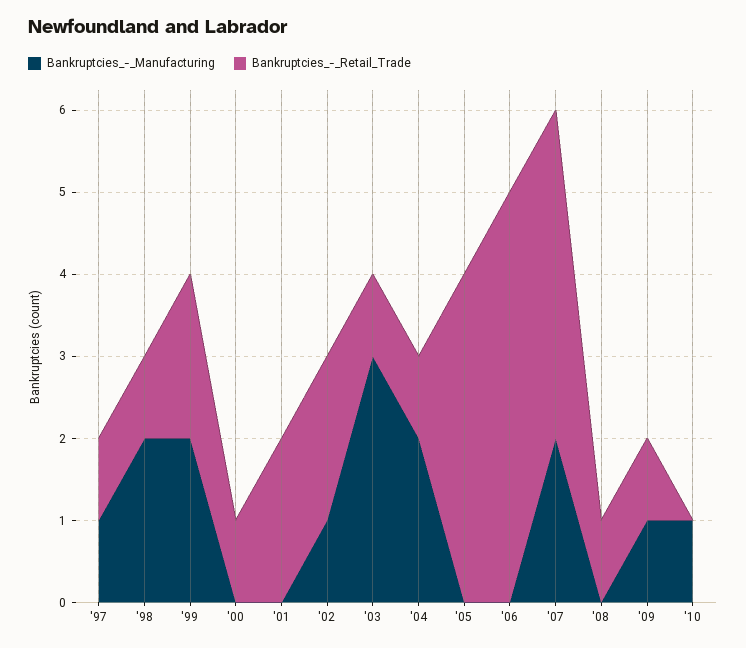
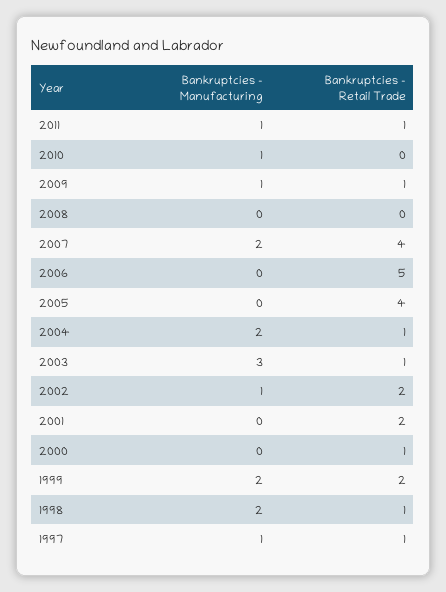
Bankruptcies_-_Retail_Trade, '08: 1 -> 0
Bankruptcies_-_Manufacturing, 2011: none -> 1
Bankruptcies_-_Retail_Trade, 2011: none -> 1

